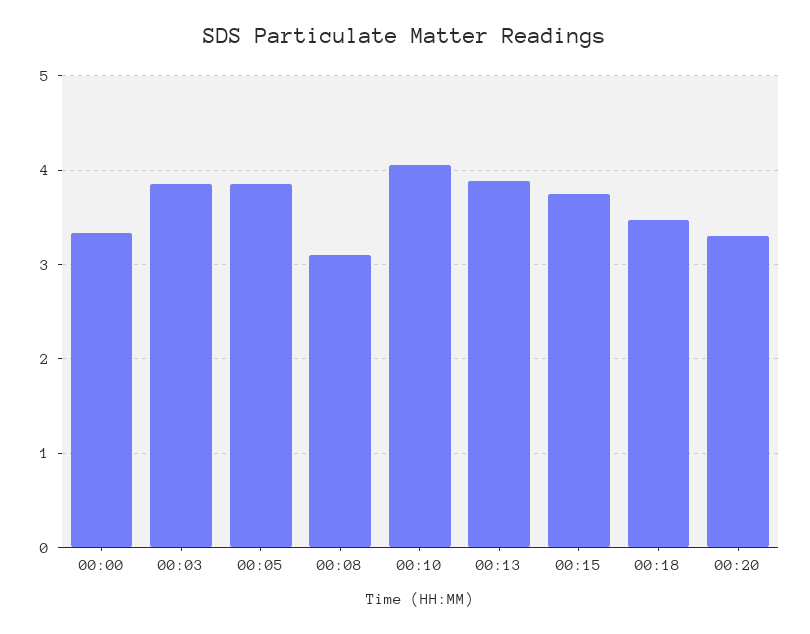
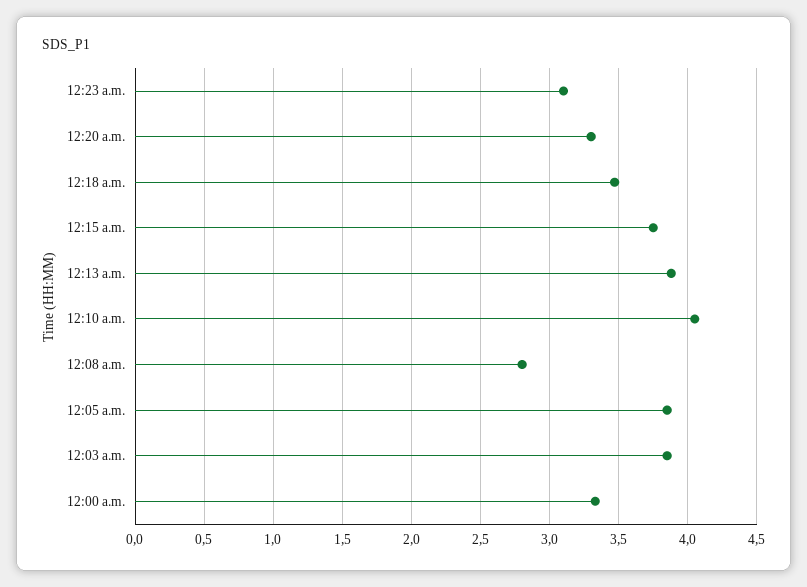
00:08: 3.1 -> 2.8
12:23 a.m.: none -> 3.1

